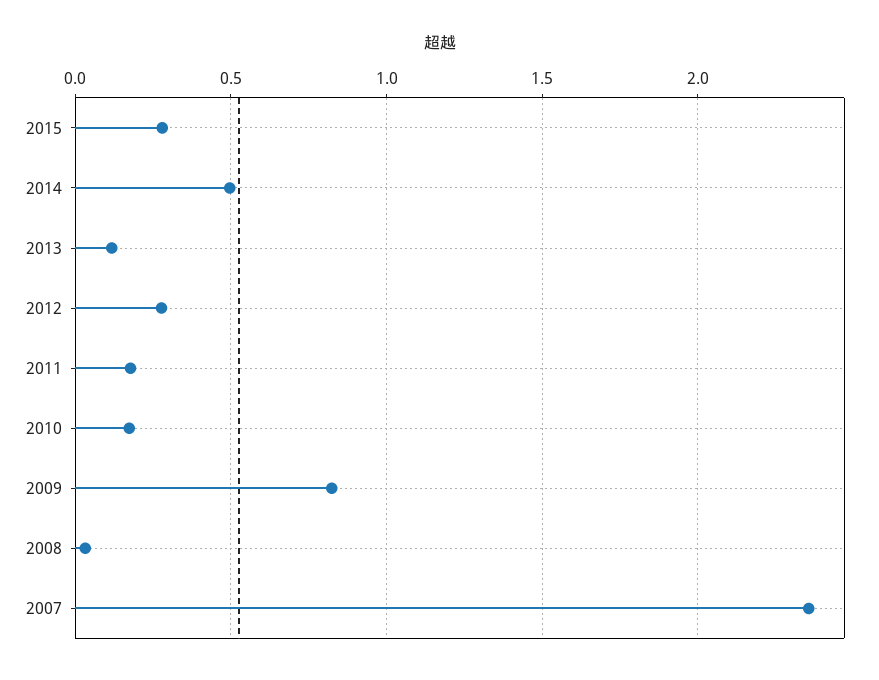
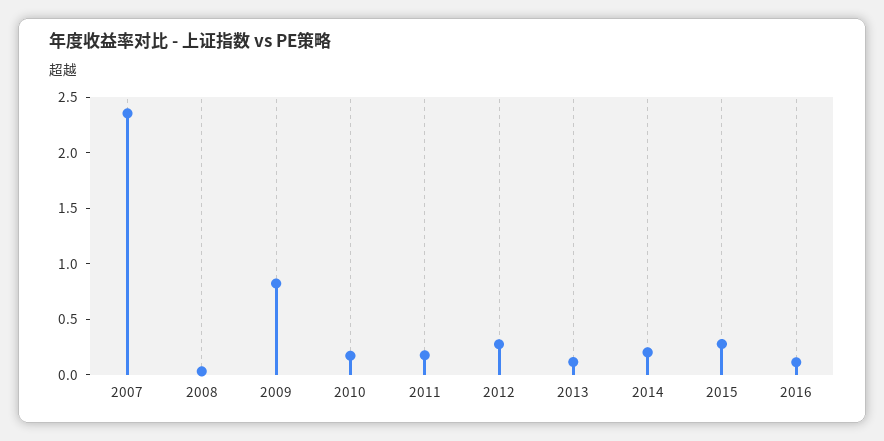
2014: 0.5 -> 0.2
2016: none -> 0.1

